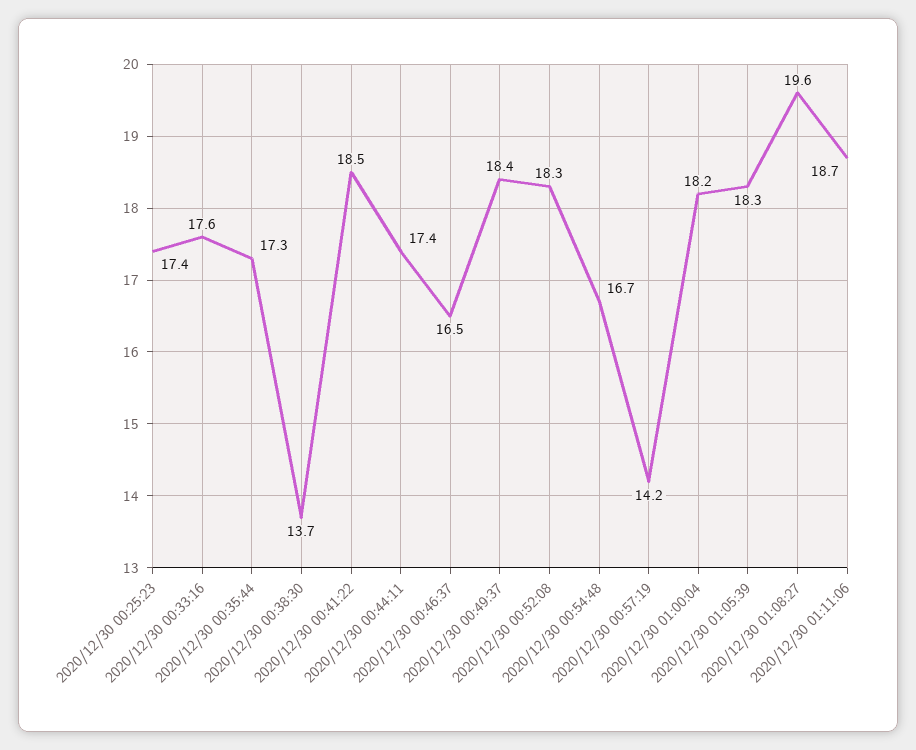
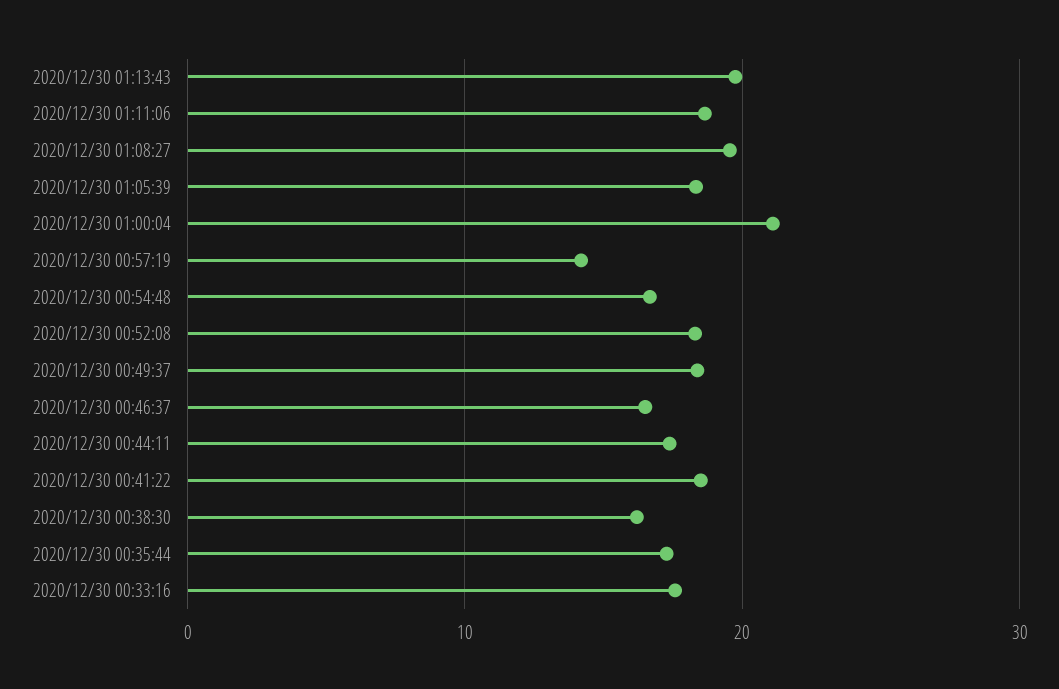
2020/12/30 00:25:23: 17.4 -> none
2020/12/30 00:38:30: 13.7 -> 16
2020/12/30 01:00:04: 18.2 -> 21
2020/12/30 01:13:43: none -> 20

